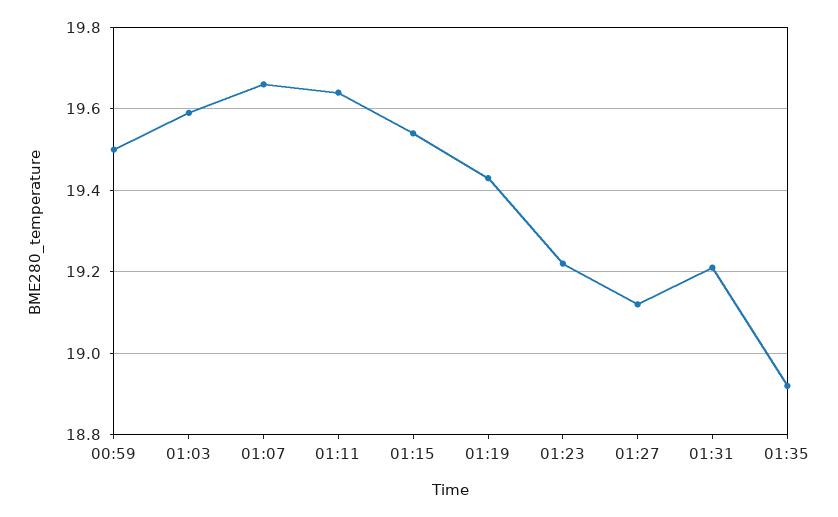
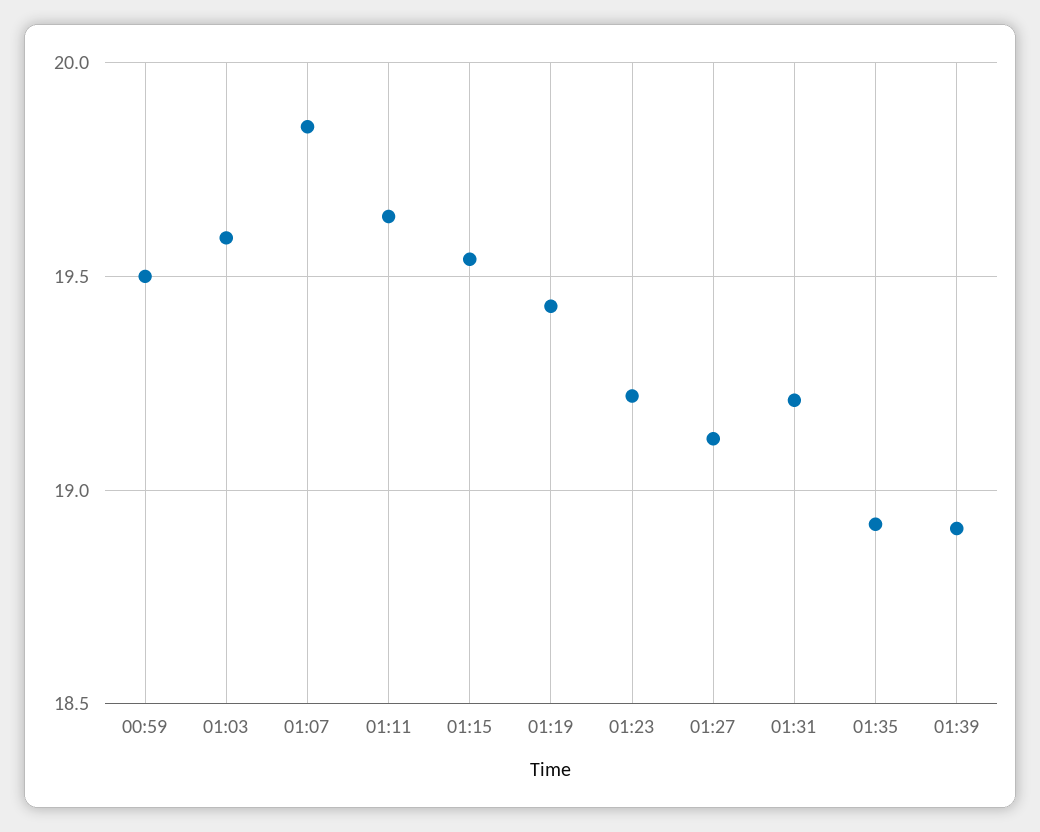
01:07: 19.65 -> 19.85
01:39: none -> 18.9

